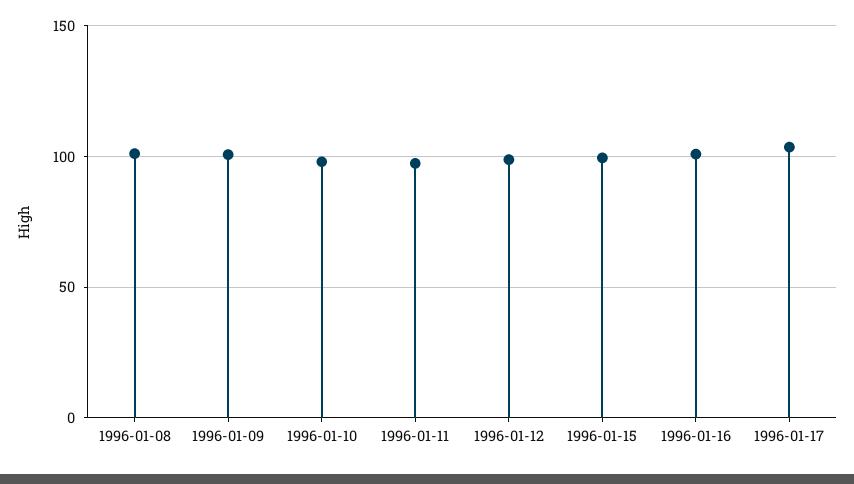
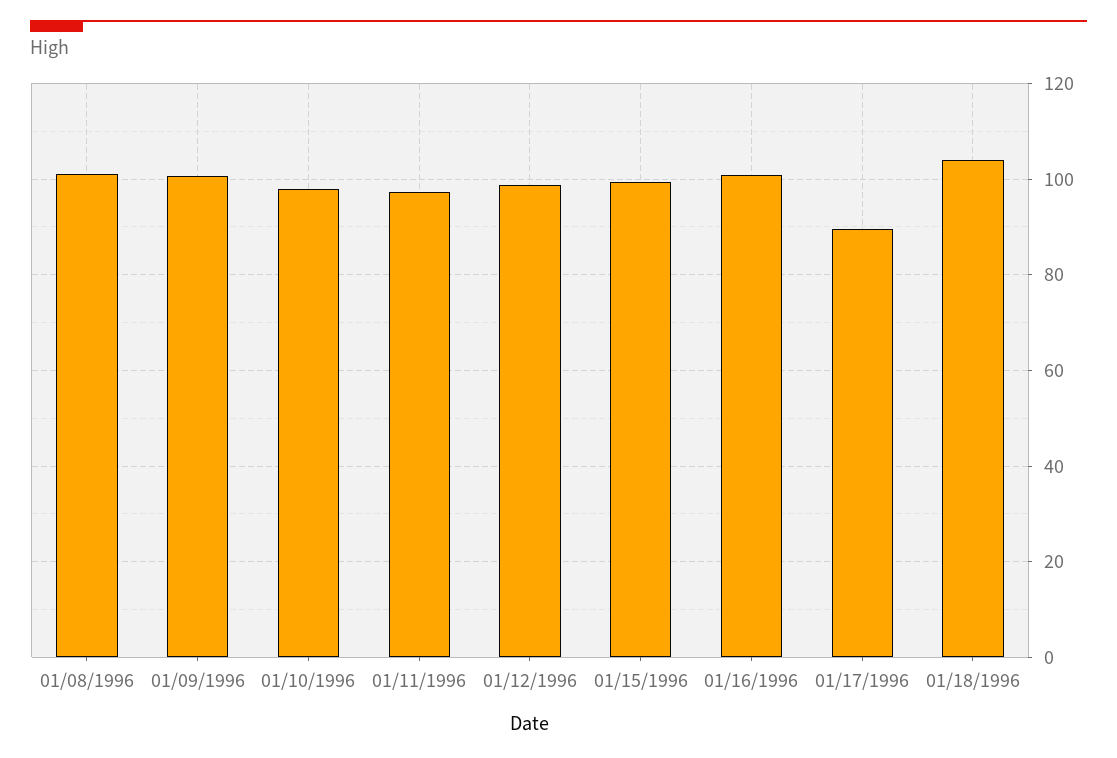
1996-01-17: 105 -> 90
01/18/1996: none -> 104

